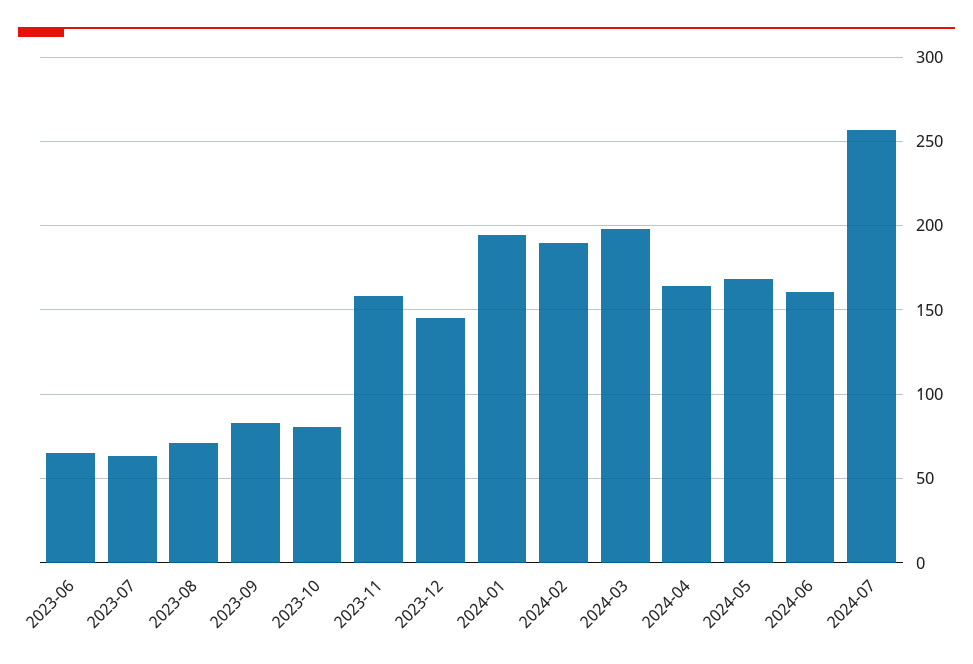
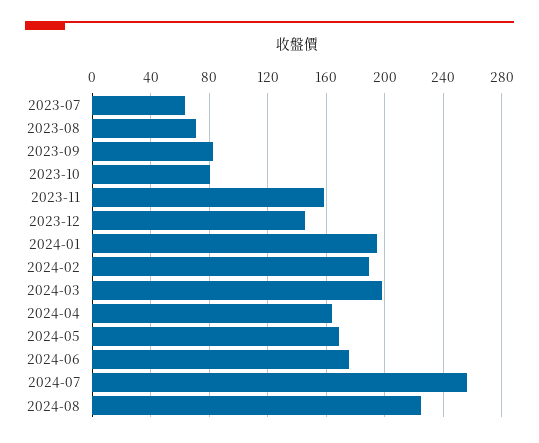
2023-06: 65 -> none
2024-06: 160 -> 175
2024-08: none -> 225

